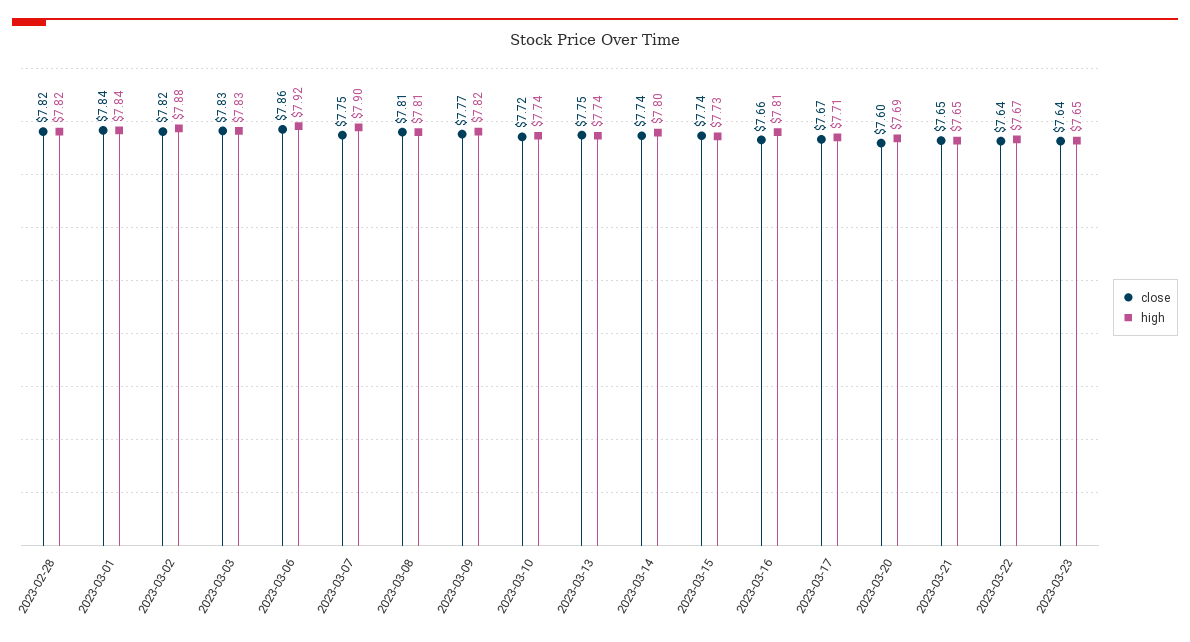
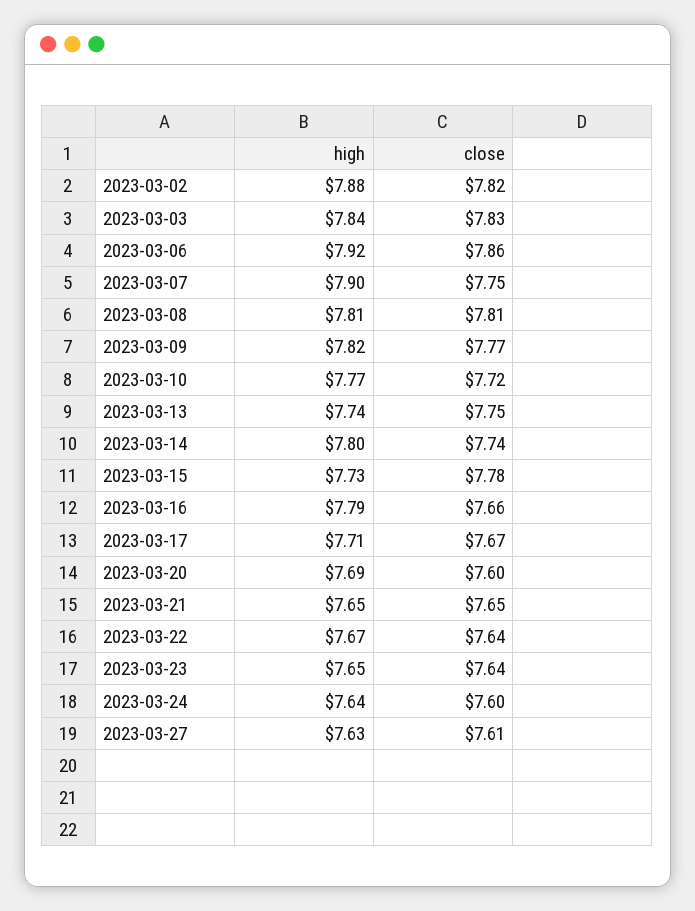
close, 2023-02-28: 7.82 -> none
high, 2023-02-28: 7.82 -> none
close, 2023-03-01: 7.84 -> none
high, 2023-03-01: 7.84 -> none
high, 2023-03-03: 7.83 -> 7.84
high, 2023-03-10: 7.74 -> 7.77
close, 2023-03-15: 7.74 -> 7.78
high, 2023-03-16: 7.81 -> 7.79
high, 2023-03-24: none -> 7.64
close, 2023-03-24: none -> 7.6
high, 2023-03-27: none -> 7.63
close, 2023-03-27: none -> 7.61

